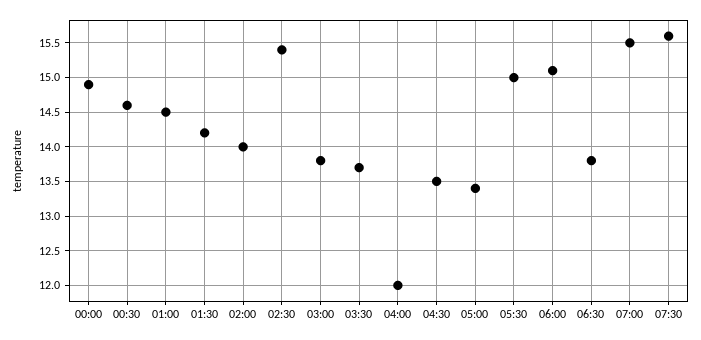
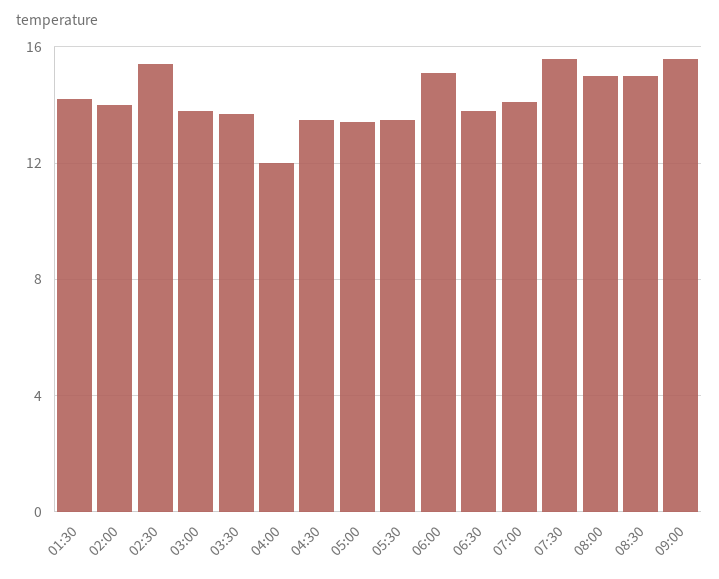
00:00: 14.9 -> none
00:30: 14.6 -> none
01:00: 14.5 -> none
05:30: 15 -> 13.5
07:00: 15.5 -> 14
08:00: none -> 15
08:30: none -> 15
09:00: none -> 15.5

